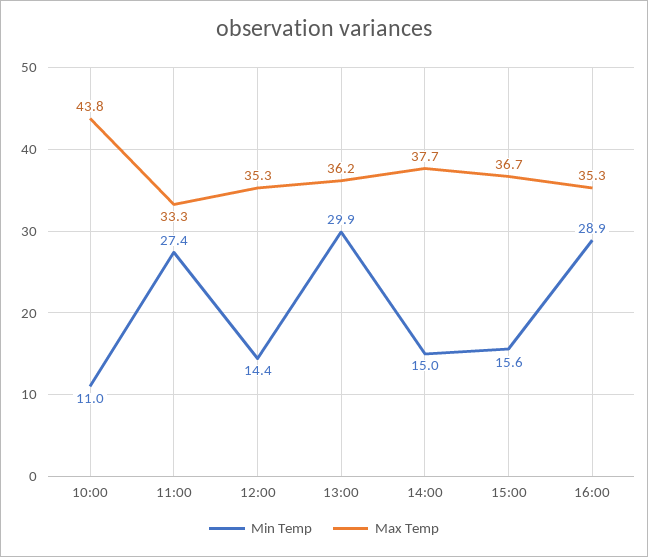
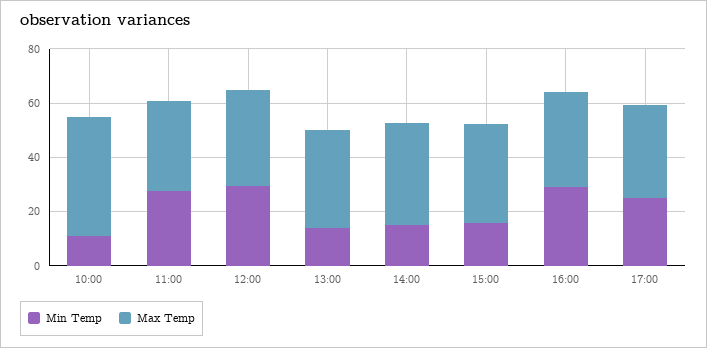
Min Temp, 12:00: 14.4 -> 30
Min Temp, 13:00: 29.9 -> 15
Min Temp, 17:00: none -> 25
Max Temp, 17:00: none -> 35

